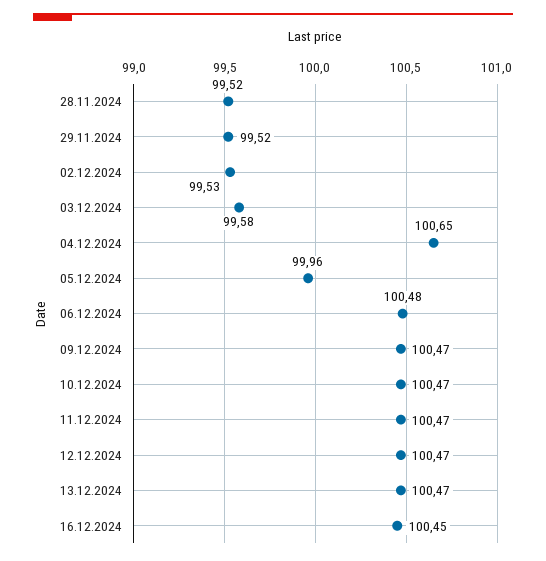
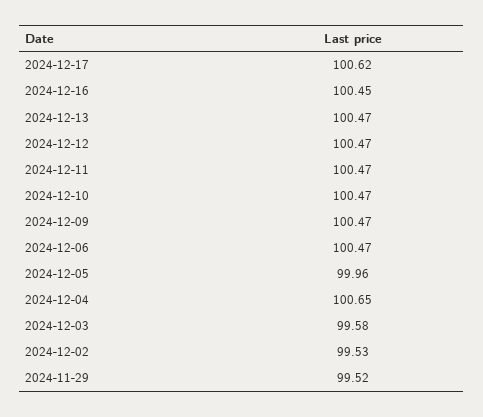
28.11.2024: 99.52 -> none
06.12.2024: 100.48 -> 100.47
2024-12-17: none -> 100.62

